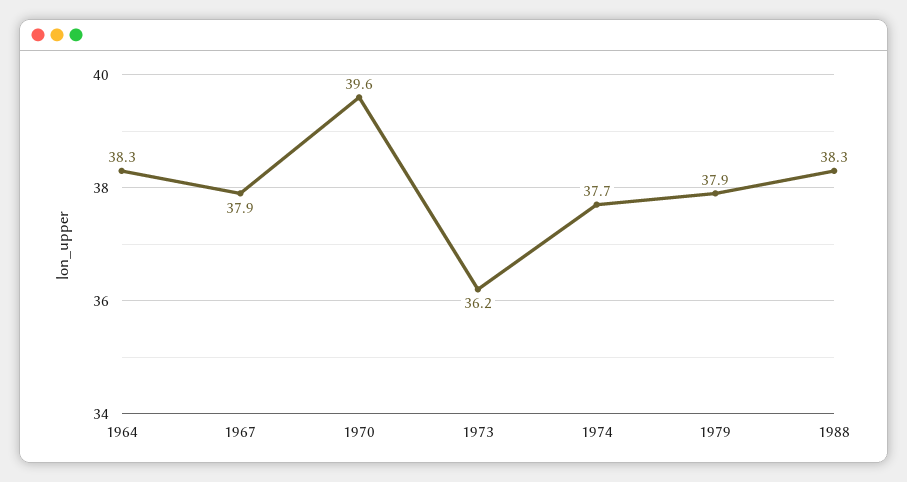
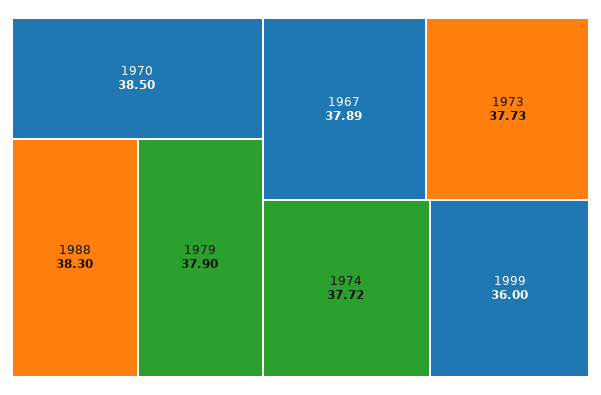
1964: 38.3 -> none
1970: 39.6 -> 38.5
1973: 36.2 -> 37.73
1999: none -> 36

